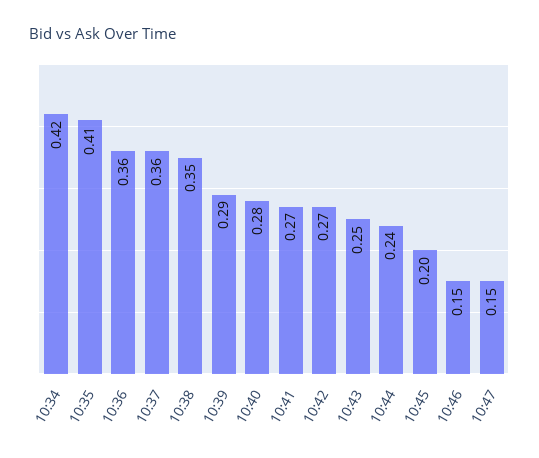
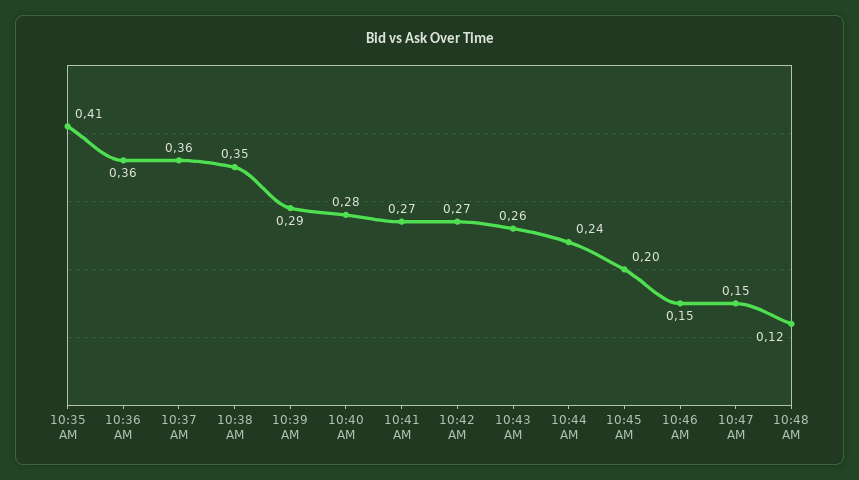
10:34: 0.42 -> none
10:43: 0.25 -> 0.26
10:48 AM: none -> 0.12

